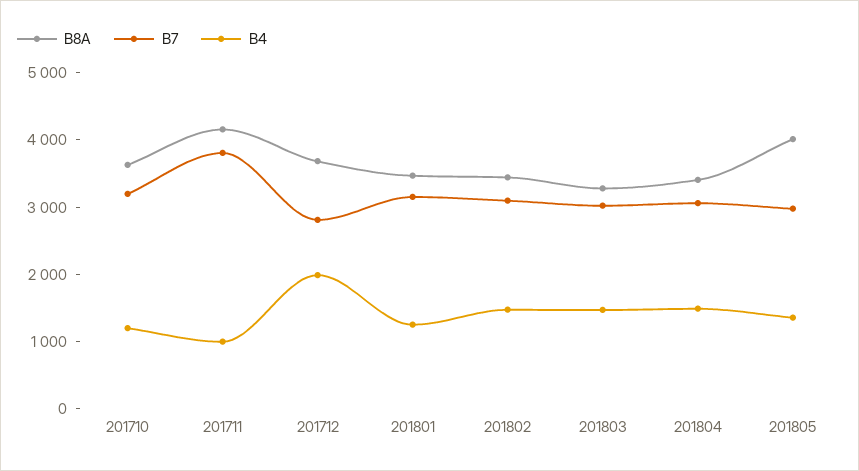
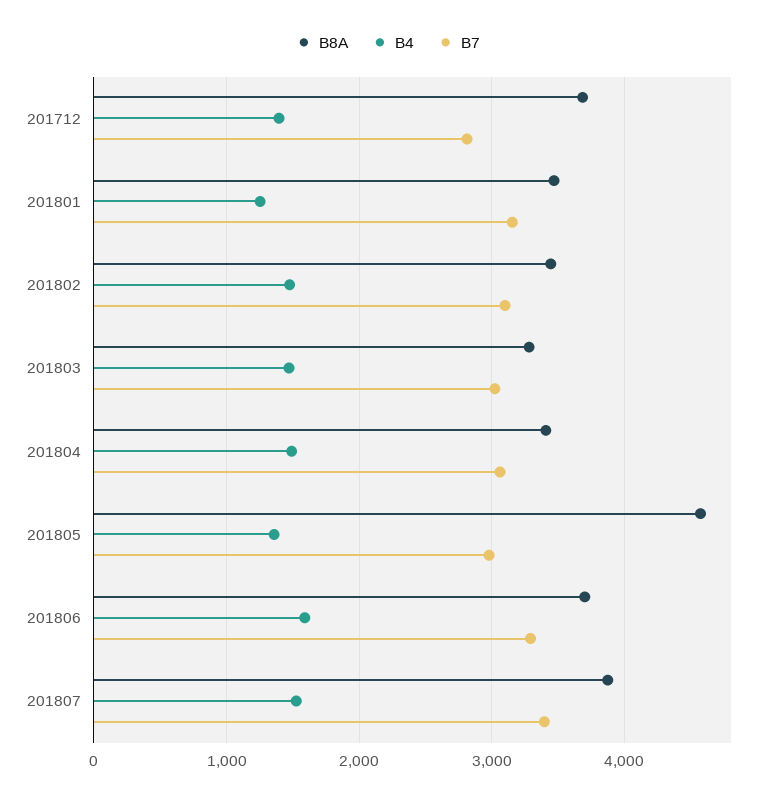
B8A, 201710: 3600 -> none
B7, 201710: 3200 -> none
B4, 201710: 1200 -> none
B8A, 201711: 4200 -> none
B7, 201711: 3800 -> none
B4, 201711: 1000 -> none
B4, 201712: 2000 -> 1400
B8A, 201805: 4000 -> 4600
B8A, 201806: none -> 3700
B4, 201806: none -> 1600
B7, 201806: none -> 3300
B8A, 201807: none -> 3900
B4, 201807: none -> 1500
B7, 201807: none -> 3400

